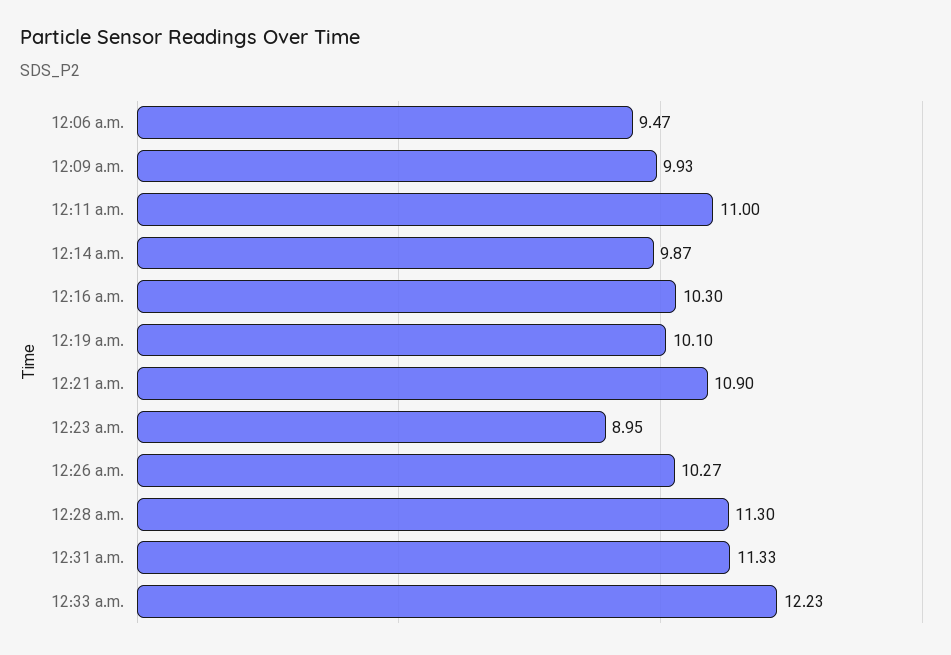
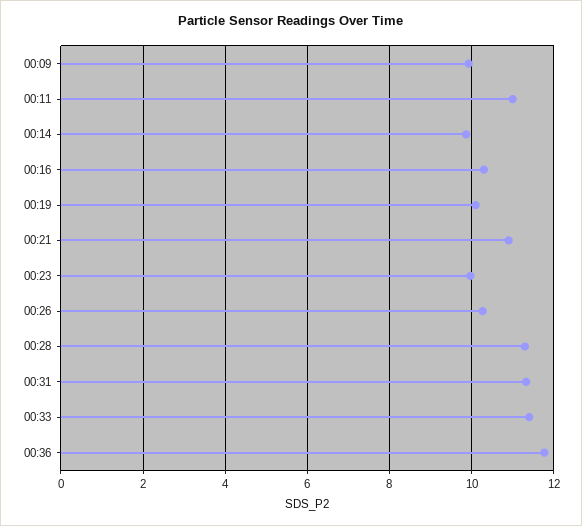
12:06 a.m.: 9.47 -> none
12:23 a.m.: 8.95 -> 10
12:33 a.m.: 12.23 -> 11.4
00:36: none -> 11.8

